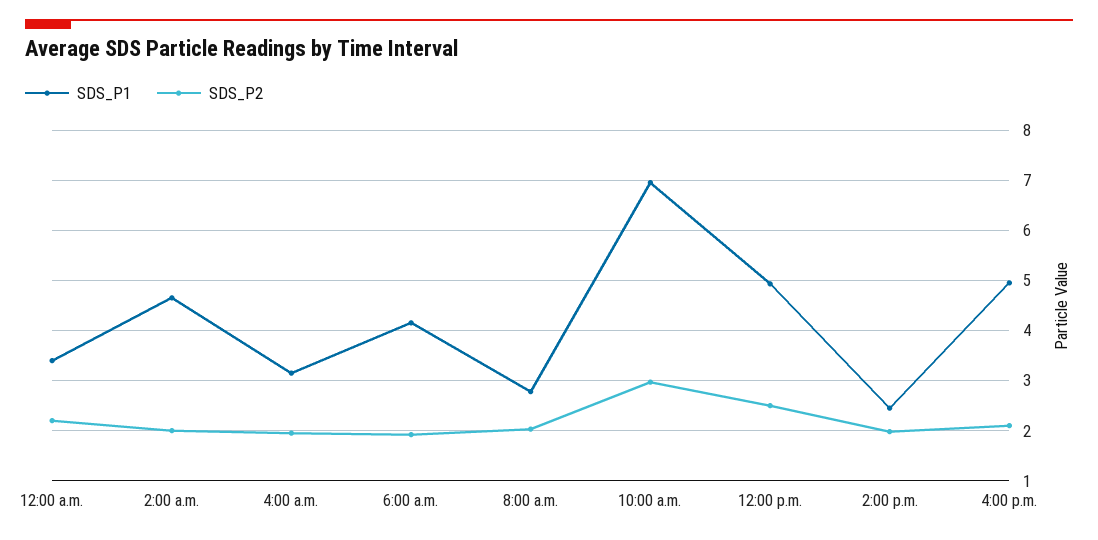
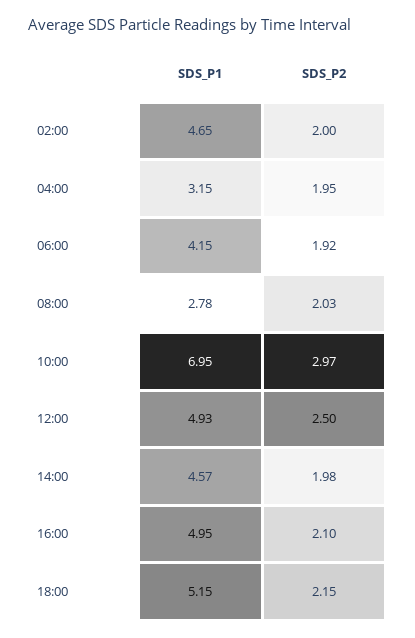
SDS_P1, 12:00 a.m.: 3.4 -> none
SDS_P2, 12:00 a.m.: 2.2 -> none
SDS_P1, 2:00 p.m.: 2.4 -> 4.57
SDS_P1, 18:00: none -> 5.15
SDS_P2, 18:00: none -> 2.15

